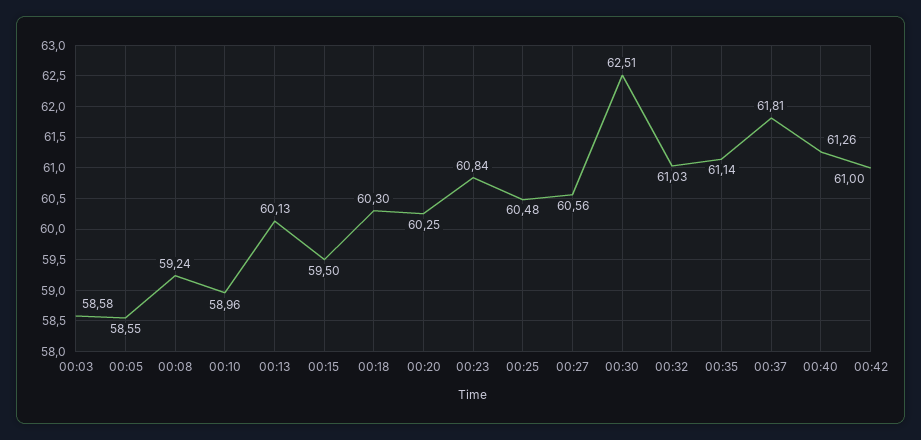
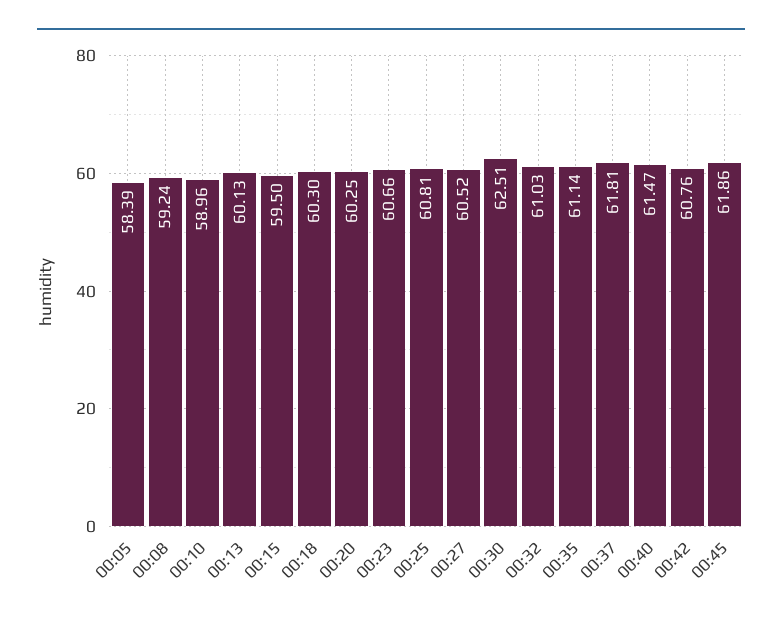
00:03: 58.58 -> none
00:05: 58.55 -> 58.39
00:23: 60.84 -> 60.66
00:25: 60.48 -> 60.81
00:27: 60.56 -> 60.52
00:40: 61.26 -> 61.47
00:42: 61 -> 60.76
00:45: none -> 61.86

